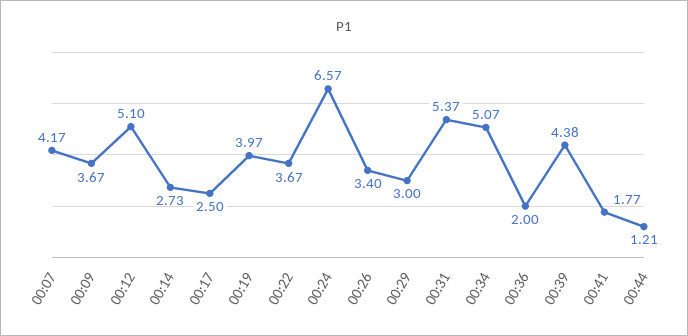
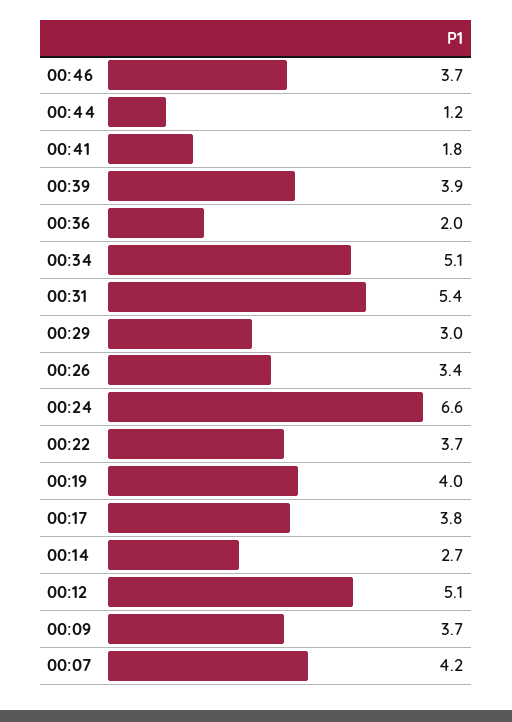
00:17: 2.5 -> 3.8
00:39: 4.38 -> 3.9
00:46: none -> 3.7

